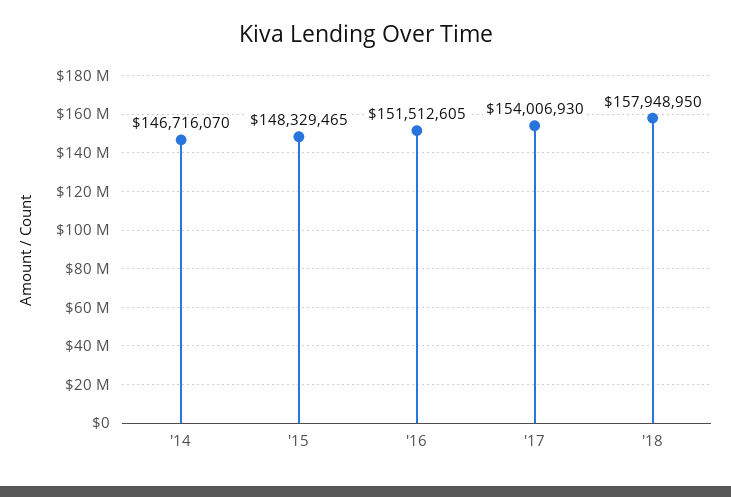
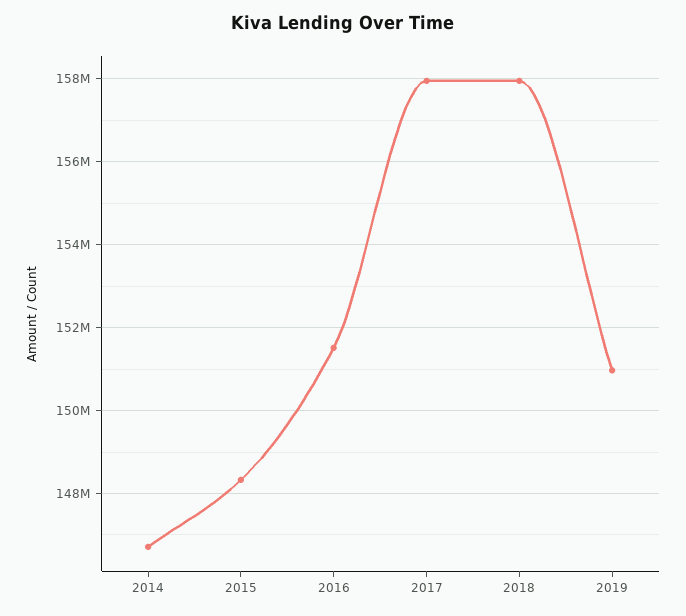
'17: 154006930 -> 158000000
2019: none -> 151000000

